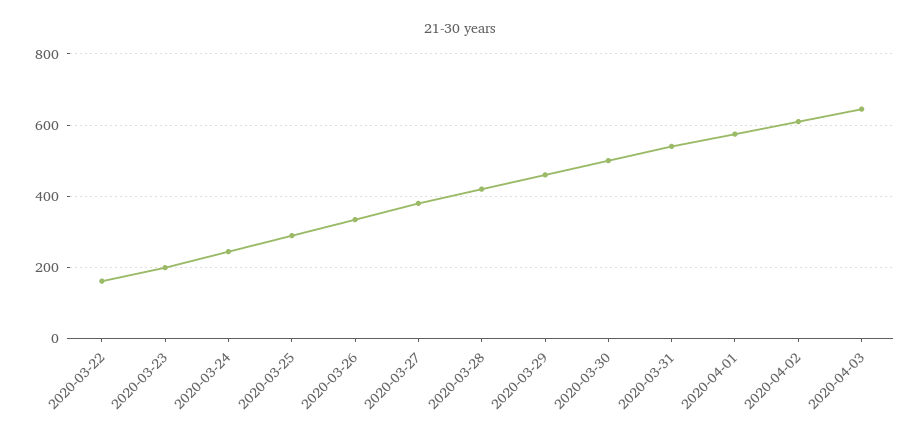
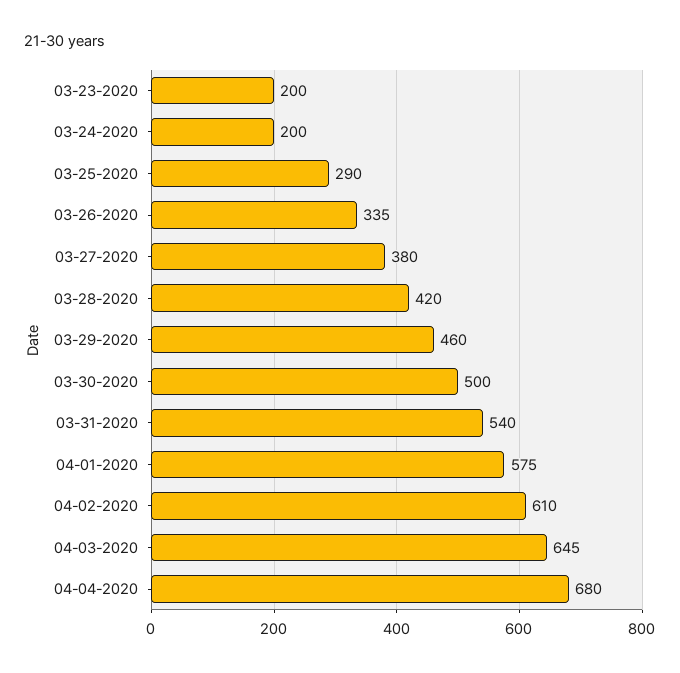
2020-03-22: 160 -> none
2020-03-24: 240 -> 200
04-04-2020: none -> 680

